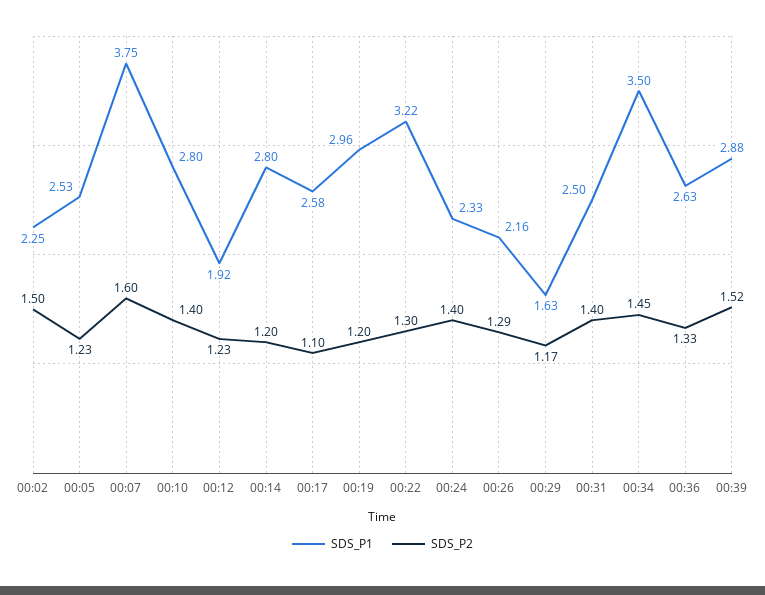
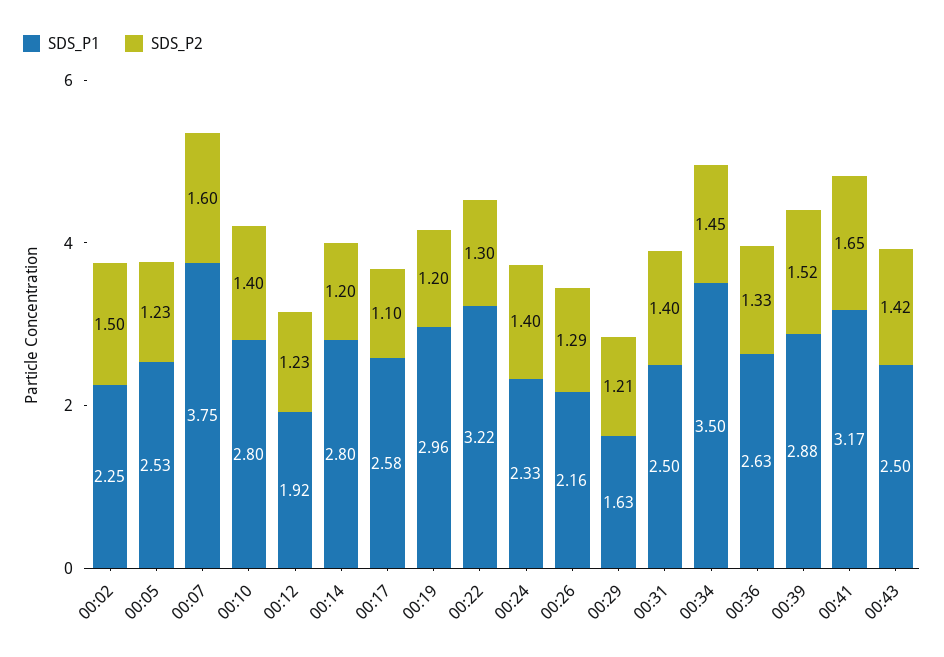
SDS_P2, 00:29: 1.17 -> 1.21
SDS_P1, 00:41: none -> 3.17
SDS_P2, 00:41: none -> 1.65
SDS_P1, 00:43: none -> 2.5
SDS_P2, 00:43: none -> 1.42

